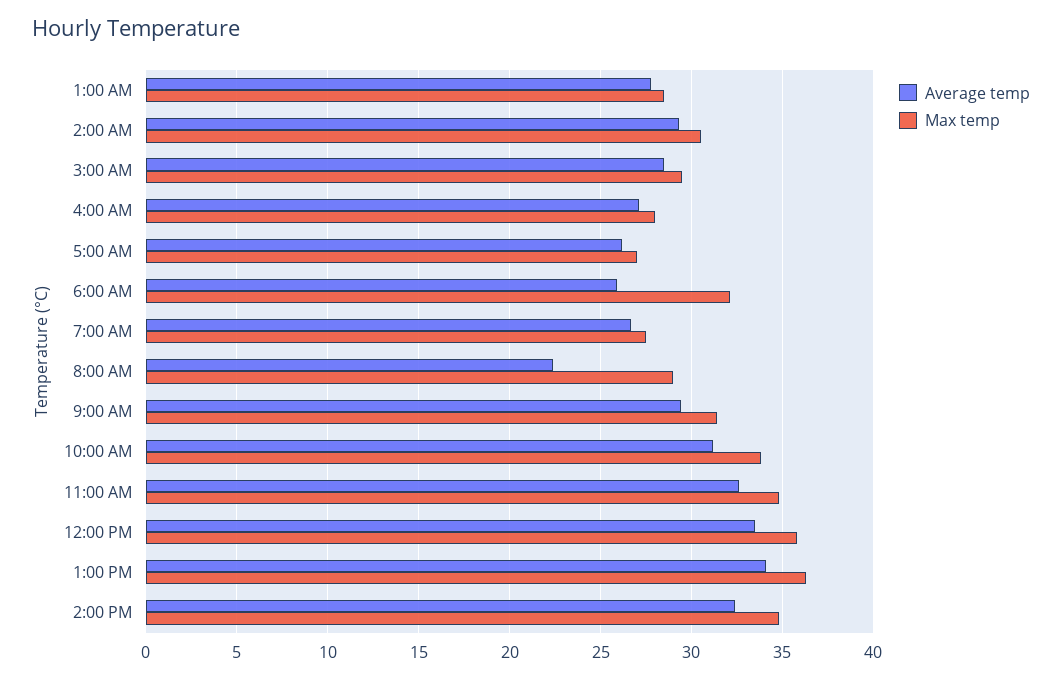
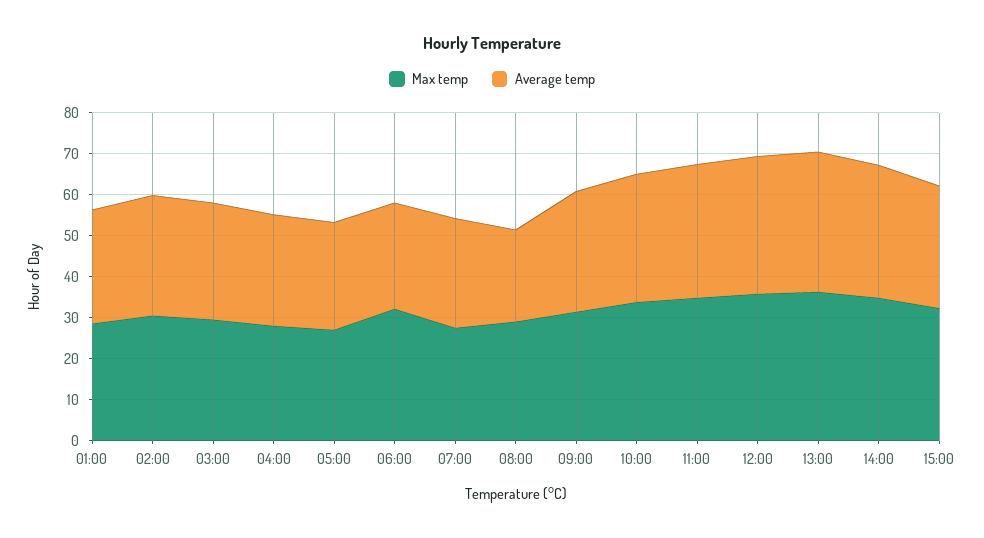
Max temp, 15:00: none -> 32
Average temp, 15:00: none -> 30

